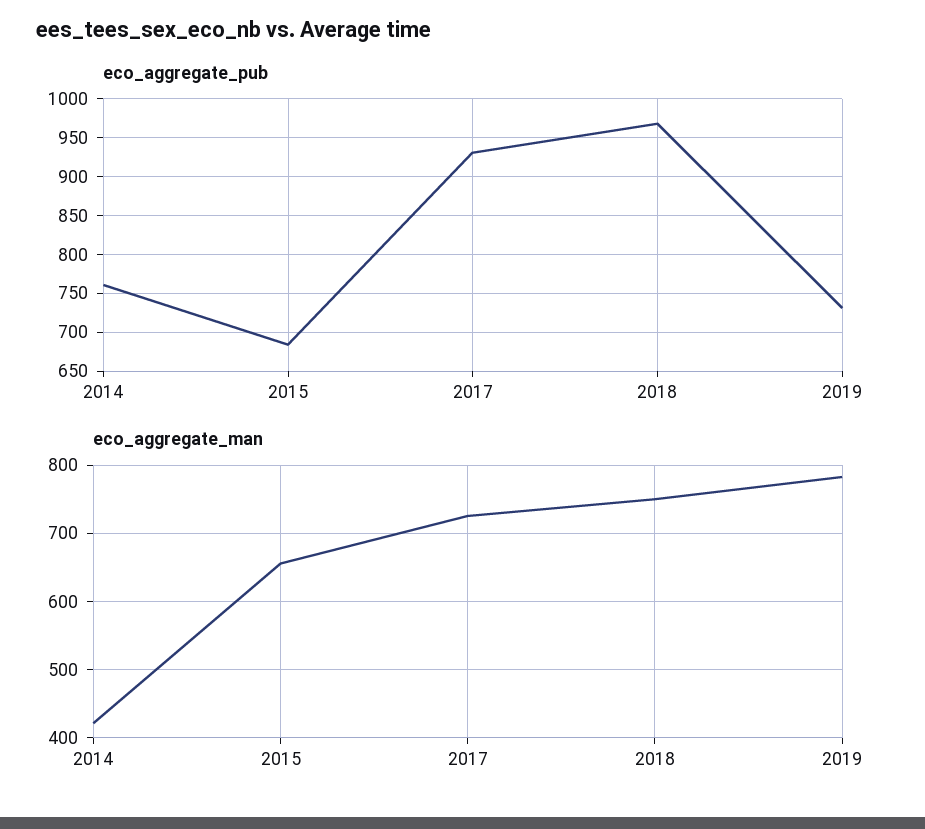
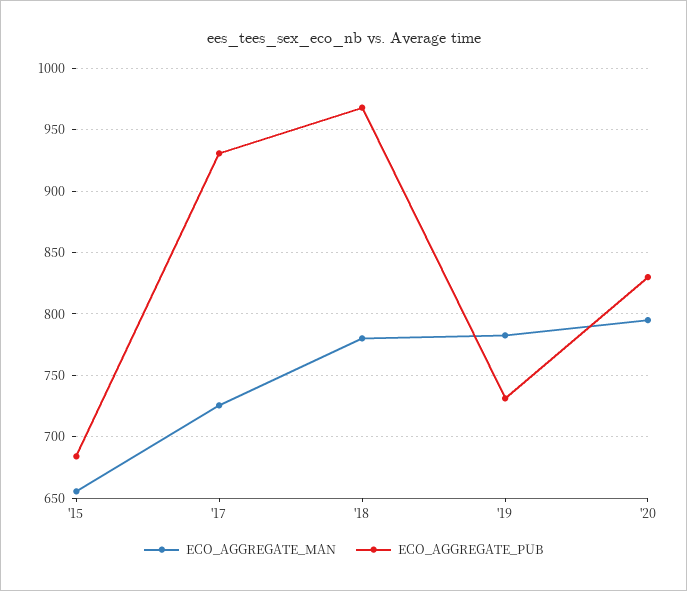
eco_aggregate_pub, 2014: 760 -> none
eco_aggregate_man, 2014: 420 -> none
eco_aggregate_man, 2018: 750 -> 780
eco_aggregate_man, '20: none -> 795
eco_aggregate_pub, '20: none -> 830

